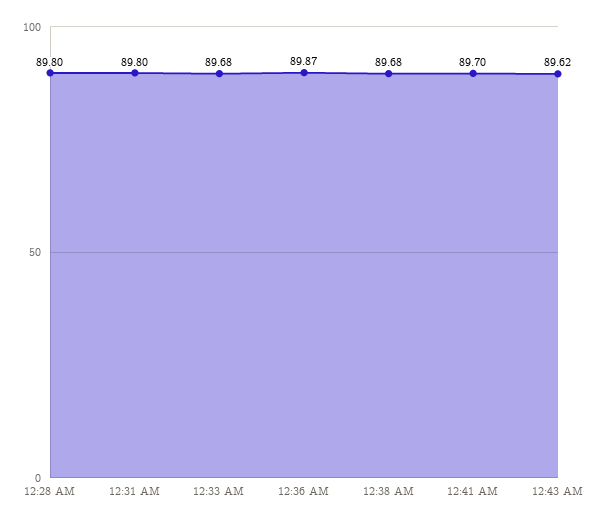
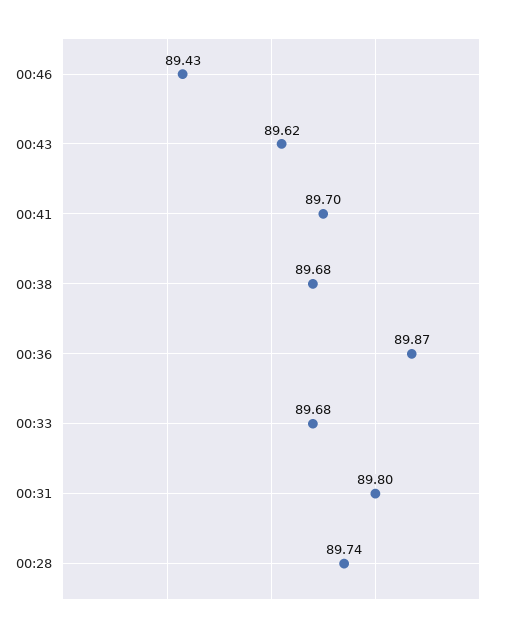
12:28 AM: 89.8 -> 89.74
00:46: none -> 89.43

